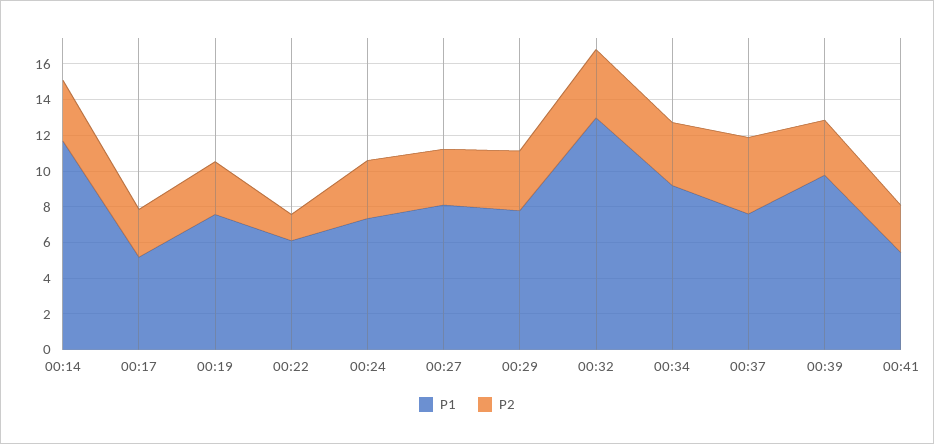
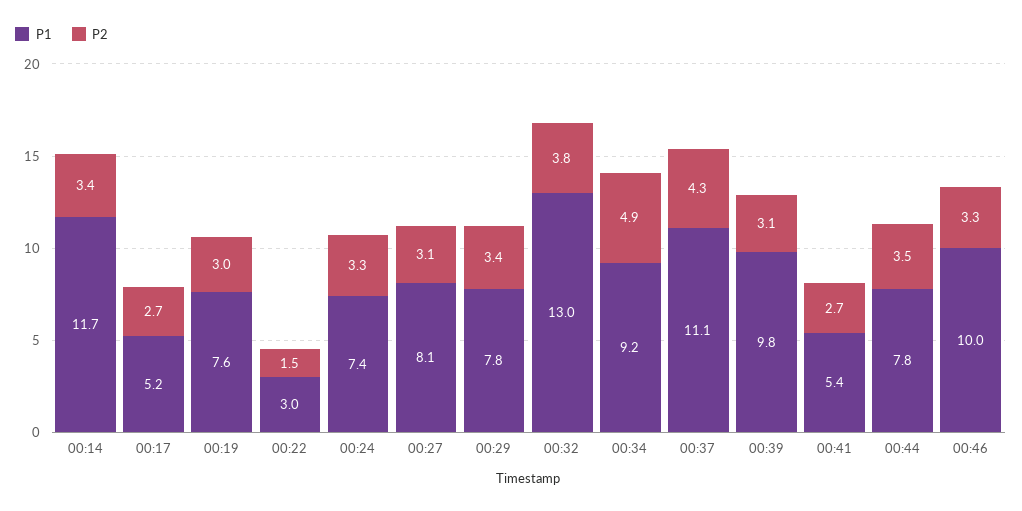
P1, 00:22: 6 -> 3
P2, 00:34: 3.5 -> 4.9
P1, 00:37: 7.5 -> 11.1
P1, 00:44: none -> 7.8
P2, 00:44: none -> 3.5
P1, 00:46: none -> 10
P2, 00:46: none -> 3.3

